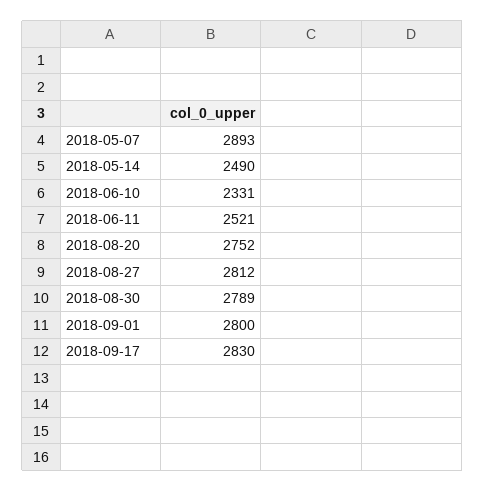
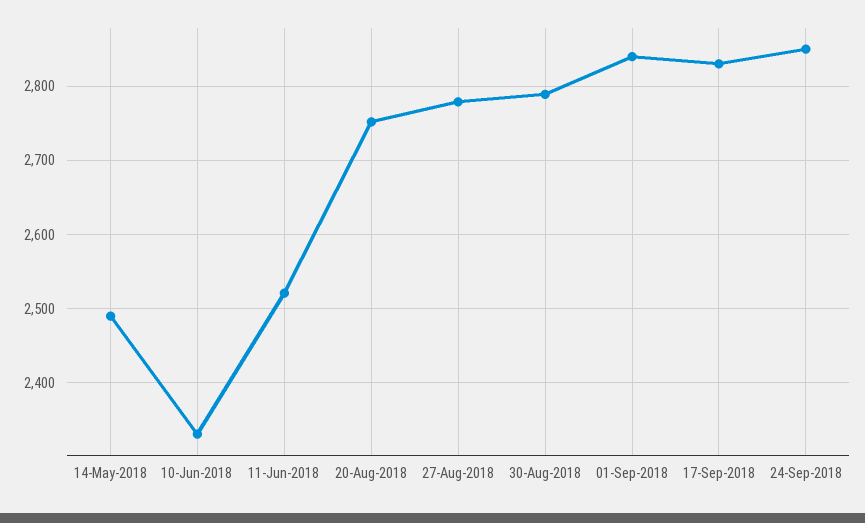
2018-05-07: 2893 -> none
2018-08-27: 2812 -> 2780
2018-09-01: 2800 -> 2840
24-Sep-2018: none -> 2850

